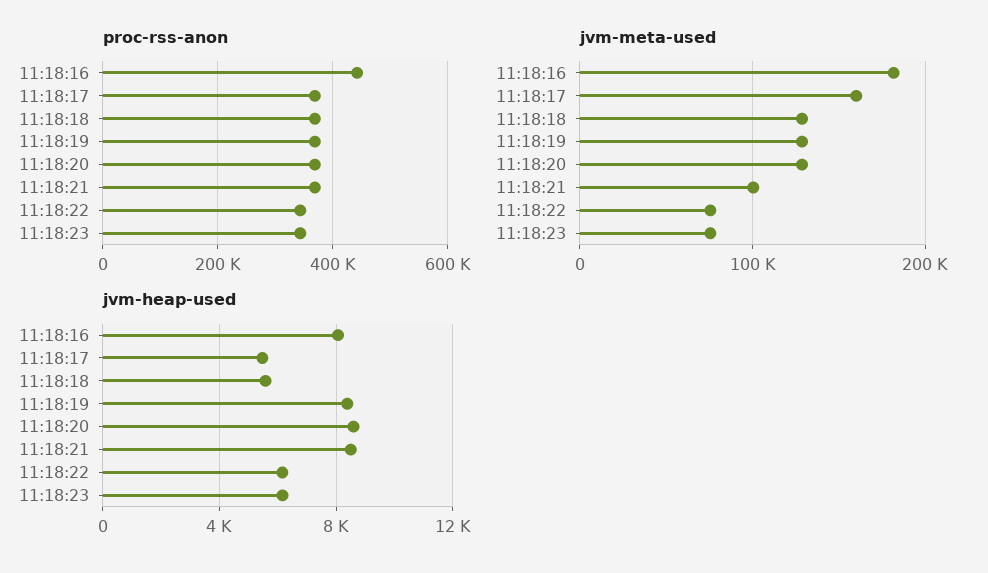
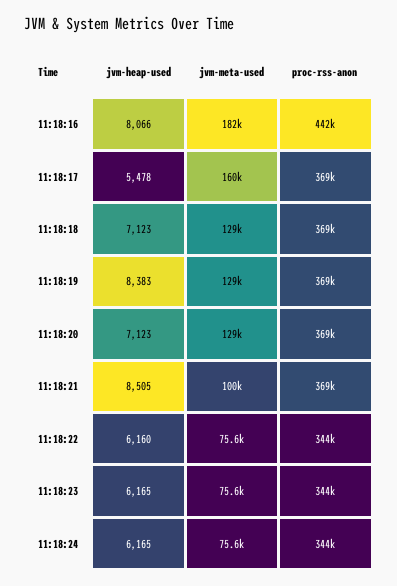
jvm-heap-used, 11:18:18: 5500 -> 7123
jvm-heap-used, 11:18:20: 8500 -> 7123
jvm-heap-used, 11:18:24: none -> 6165
jvm-meta-used, 11:18:24: none -> 75600
proc-rss-anon, 11:18:24: none -> 344000

